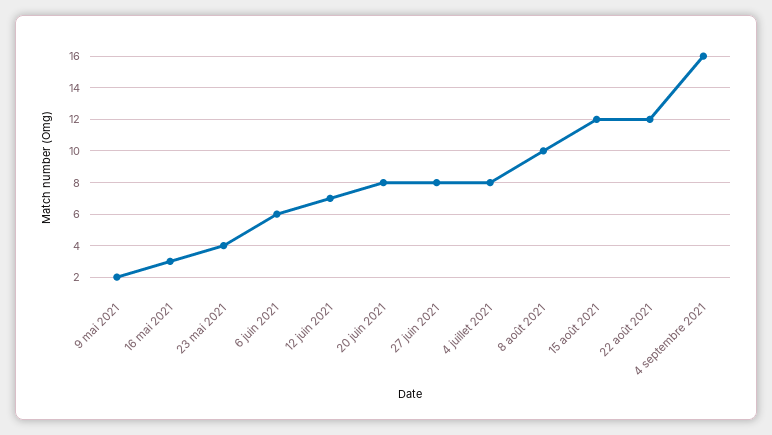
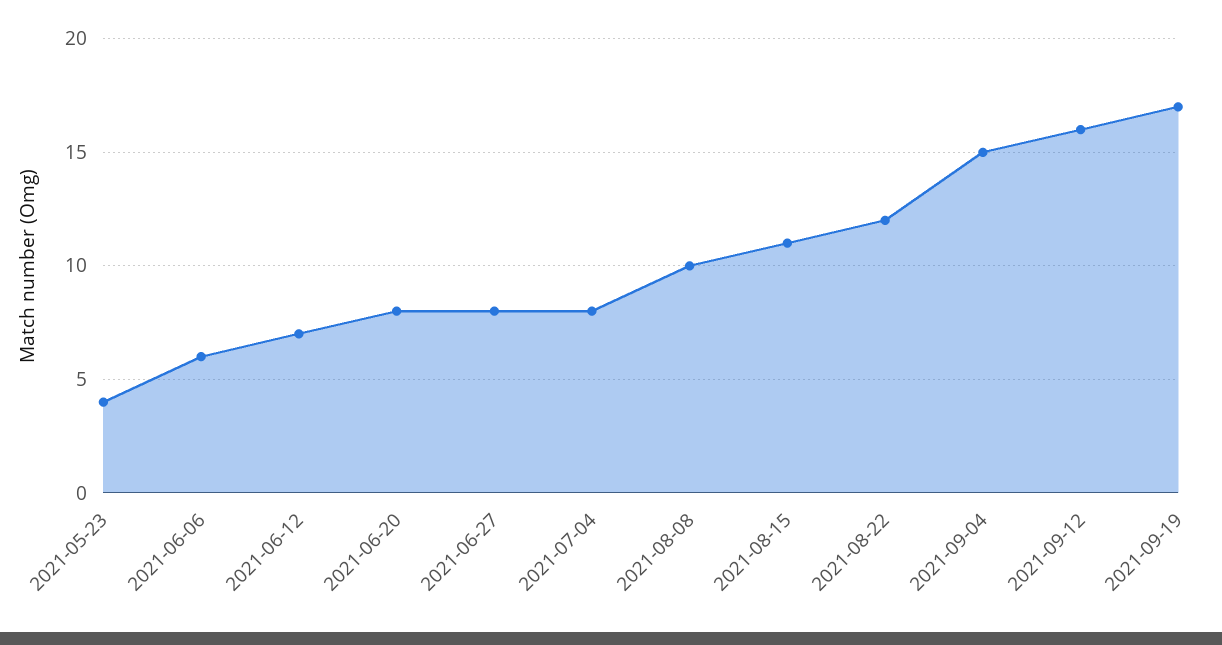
9 mai 2021: 2 -> none
16 mai 2021: 3 -> none
15 août 2021: 12 -> 11
4 septembre 2021: 16 -> 15
2021-09-12: none -> 16
2021-09-19: none -> 17

